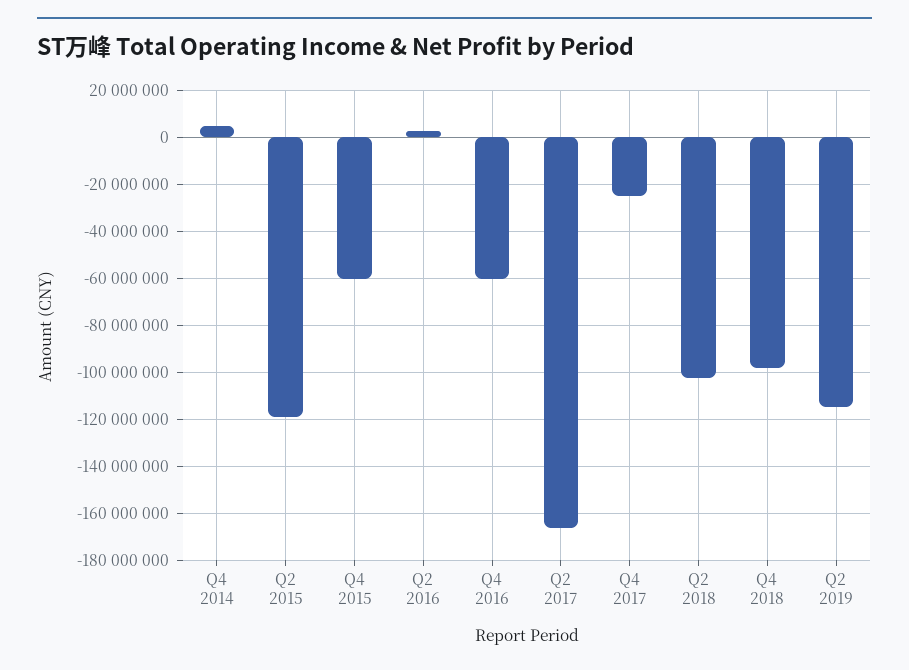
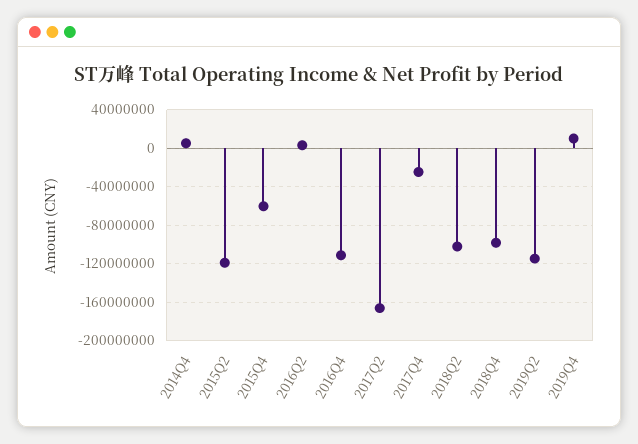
Q4 2016: -60000000 -> -110000000
2019Q4: none -> 10000000

